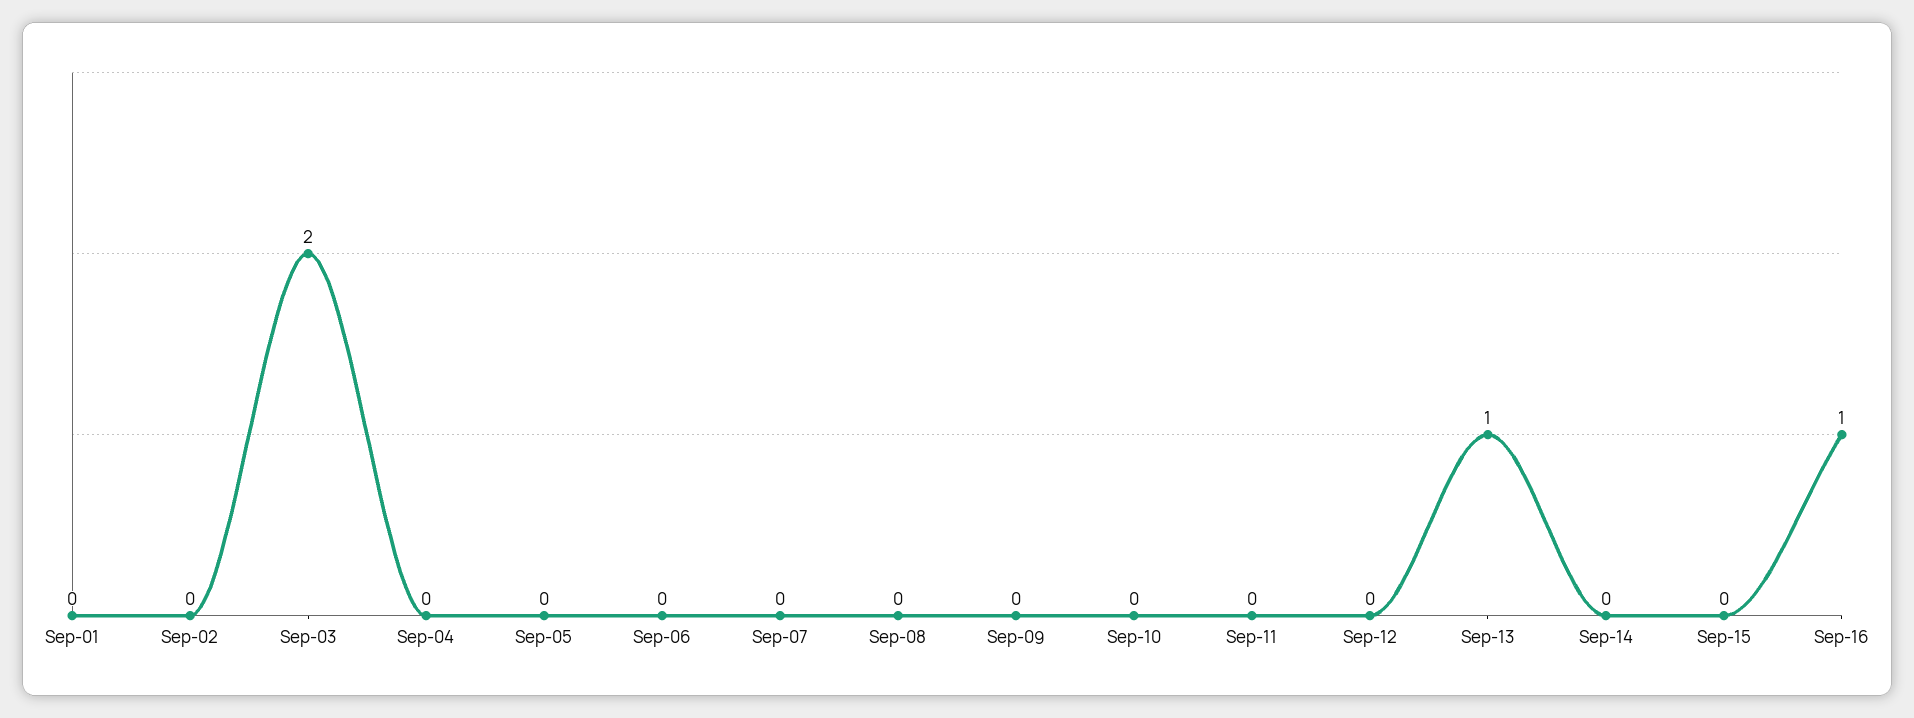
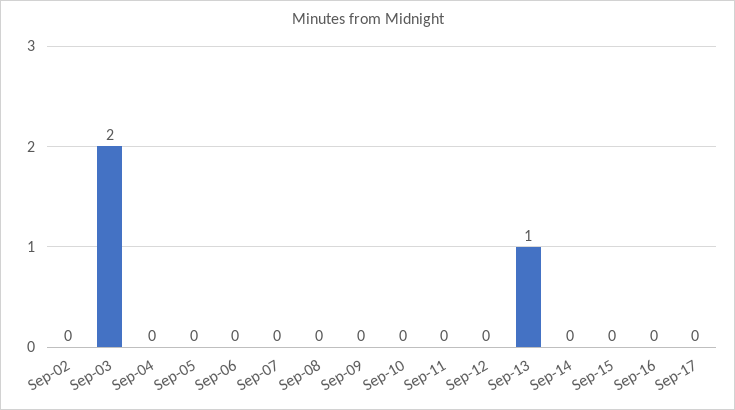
Sep-01: 0 -> none
Sep-16: 1 -> 0
Sep-17: none -> 0

